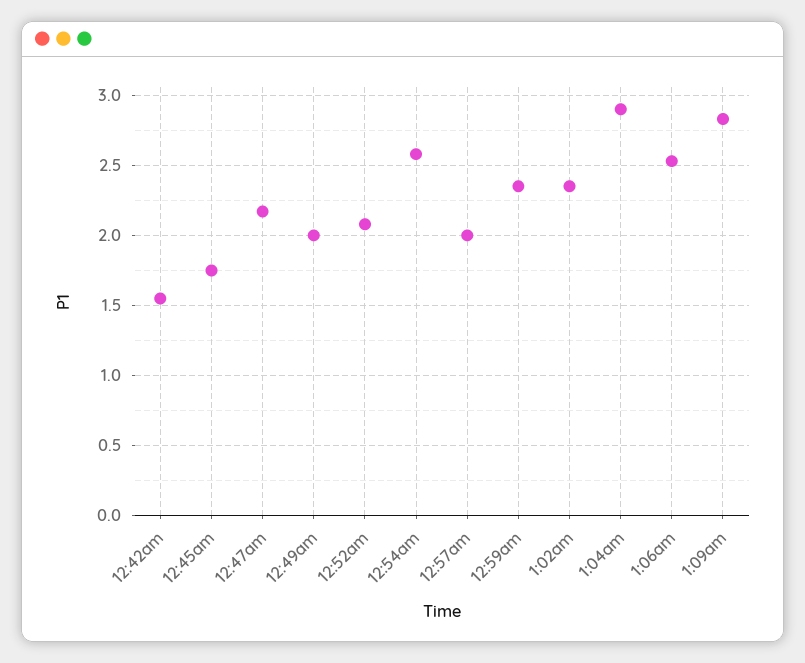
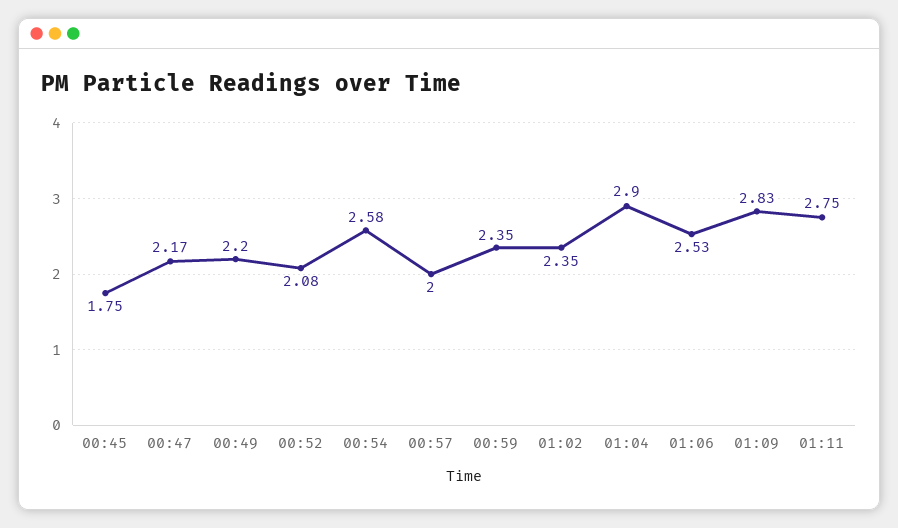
12:42am: 1.55 -> none
12:49am: 2 -> 2.2
01:11: none -> 2.75

